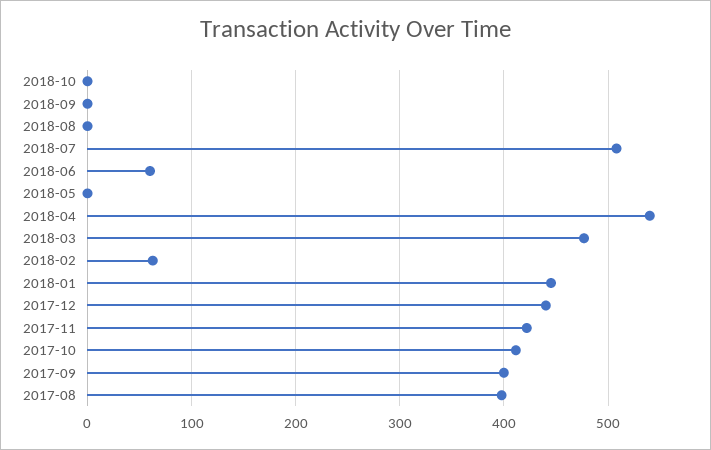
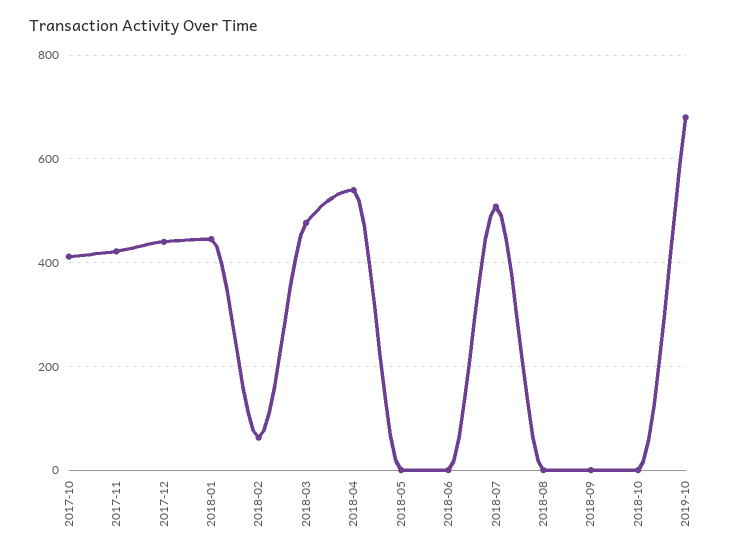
2018-06: 60 -> 0
2017-09: 400 -> none
2017-08: 400 -> none
2019-10: none -> 680

